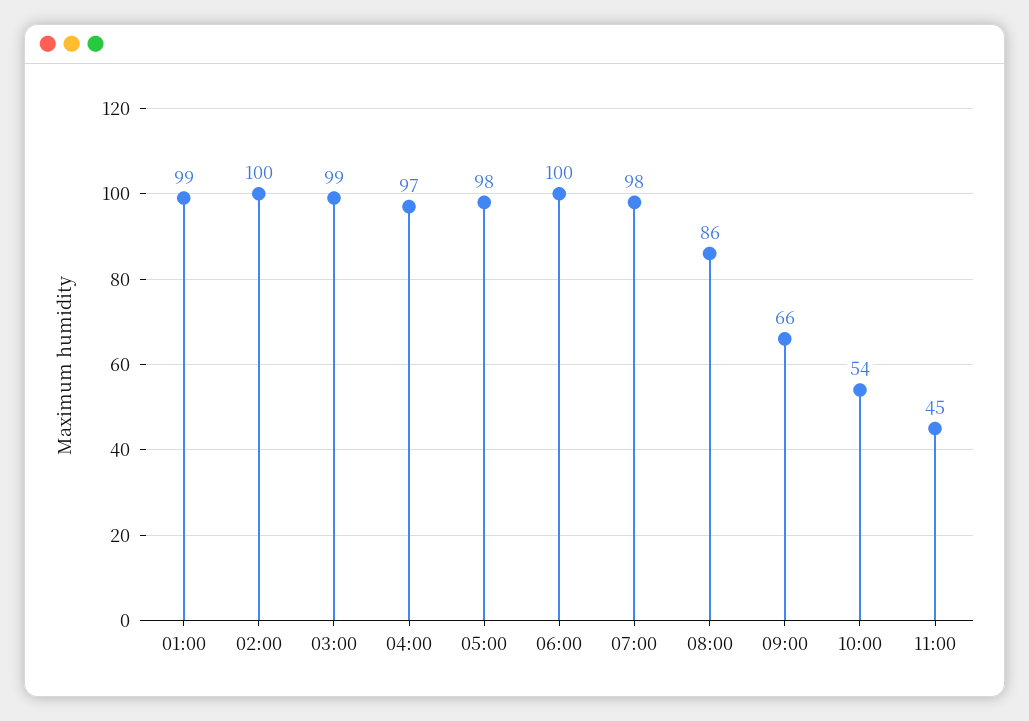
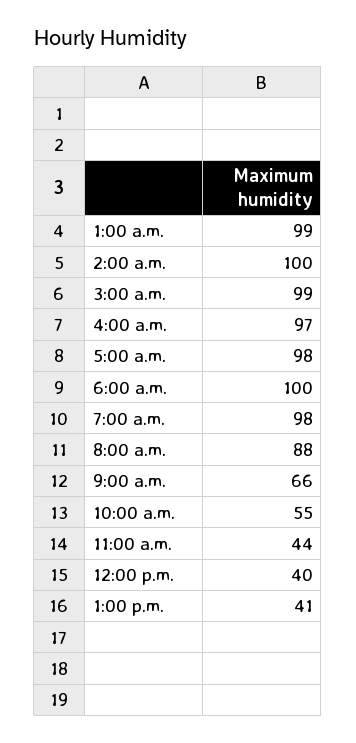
08:00: 86 -> 88
10:00: 54 -> 55
11:00: 45 -> 44
12:00 p.m.: none -> 40
1:00 p.m.: none -> 41

